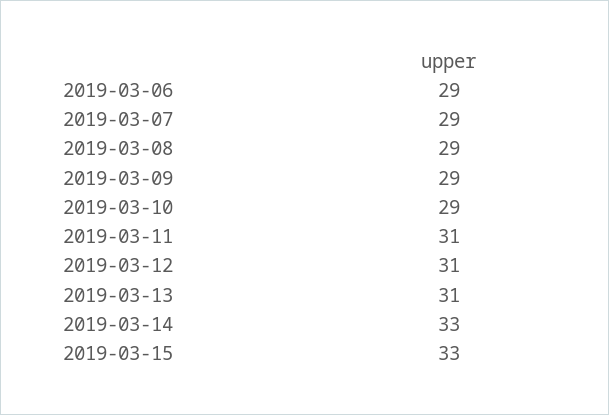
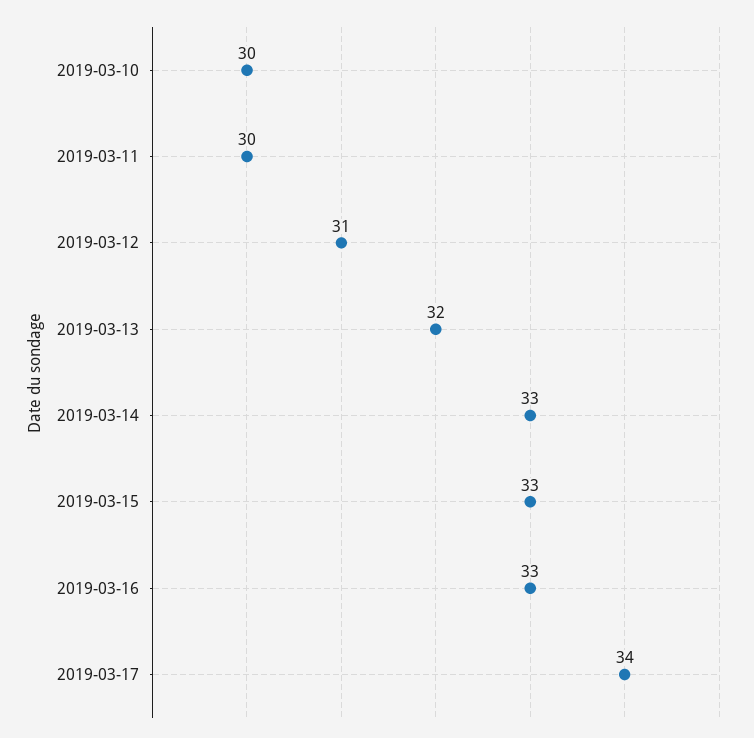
2019-03-06: 29 -> none
2019-03-07: 29 -> none
2019-03-08: 29 -> none
2019-03-09: 29 -> none
2019-03-10: 29 -> 30
2019-03-11: 31 -> 30
2019-03-13: 31 -> 32
2019-03-16: none -> 33
2019-03-17: none -> 34

